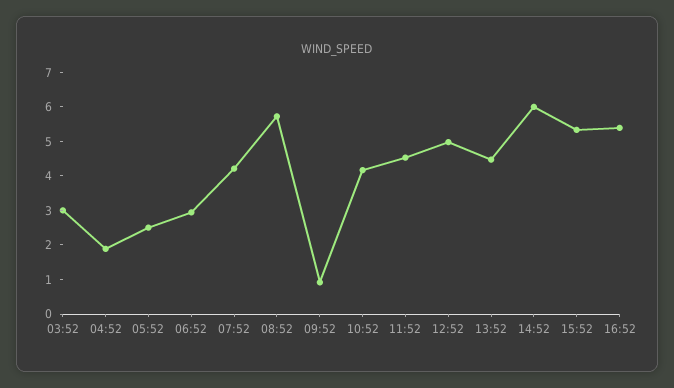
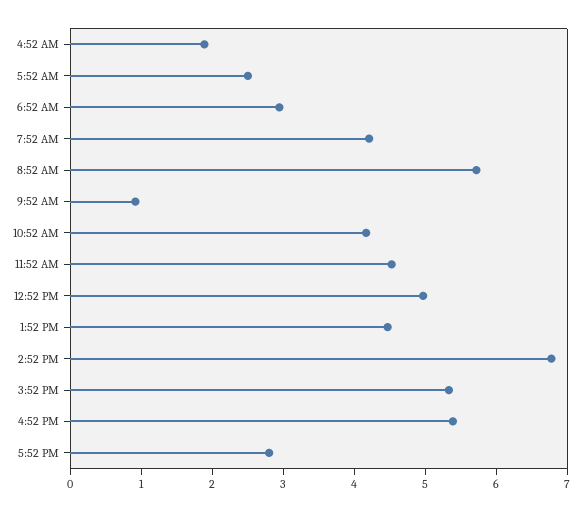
03:52: 3 -> none
14:52: 6 -> 6.8
5:52 PM: none -> 2.8

